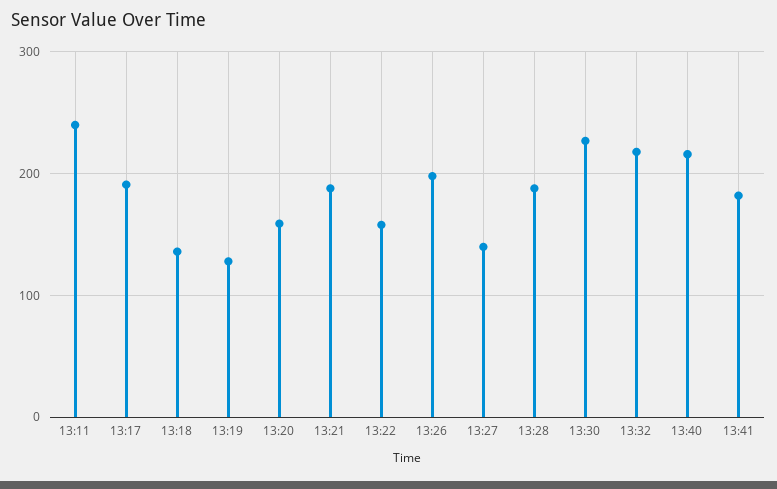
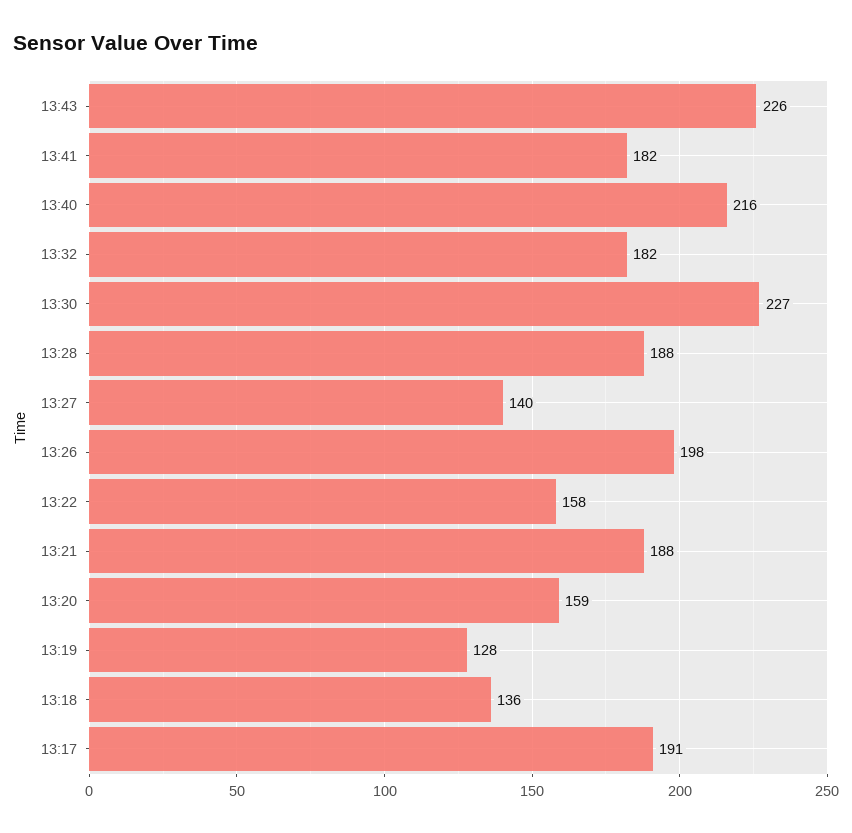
13:11: 240 -> none
13:32: 220 -> 182
13:43: none -> 226

